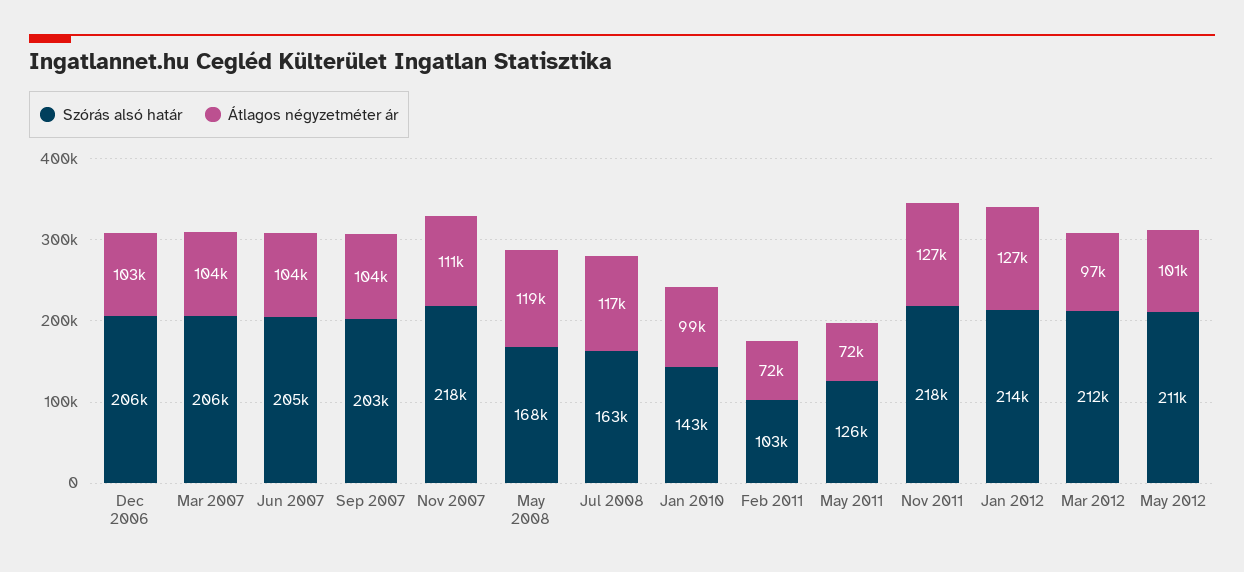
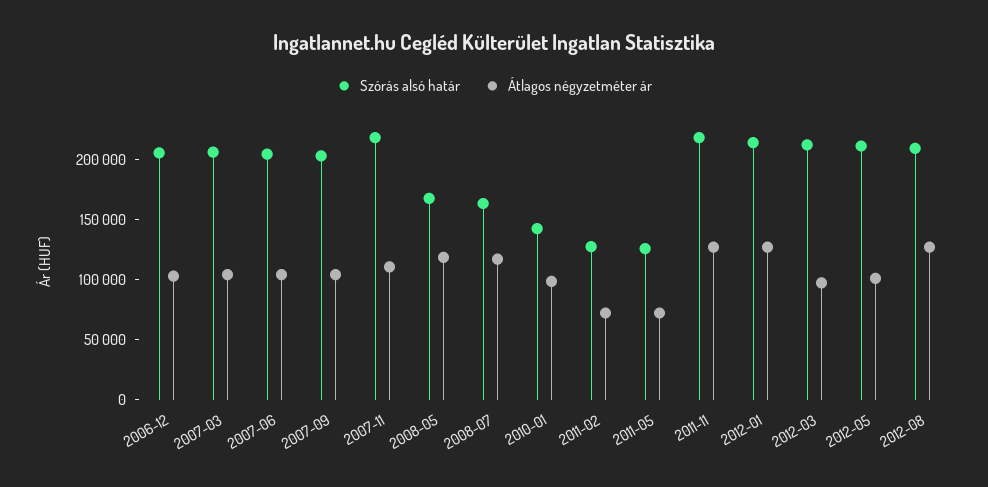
Szórás alsó határ, Feb 2011: 103000 -> 130000
Szórás alsó határ, 2012-08: none -> 210000
Átlagos négyzetméter ár, 2012-08: none -> 130000

